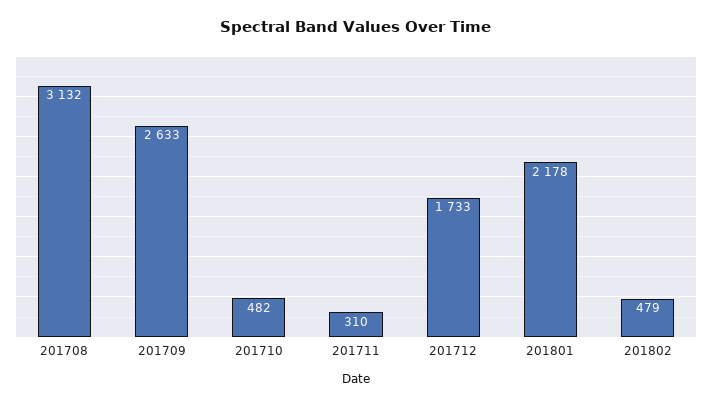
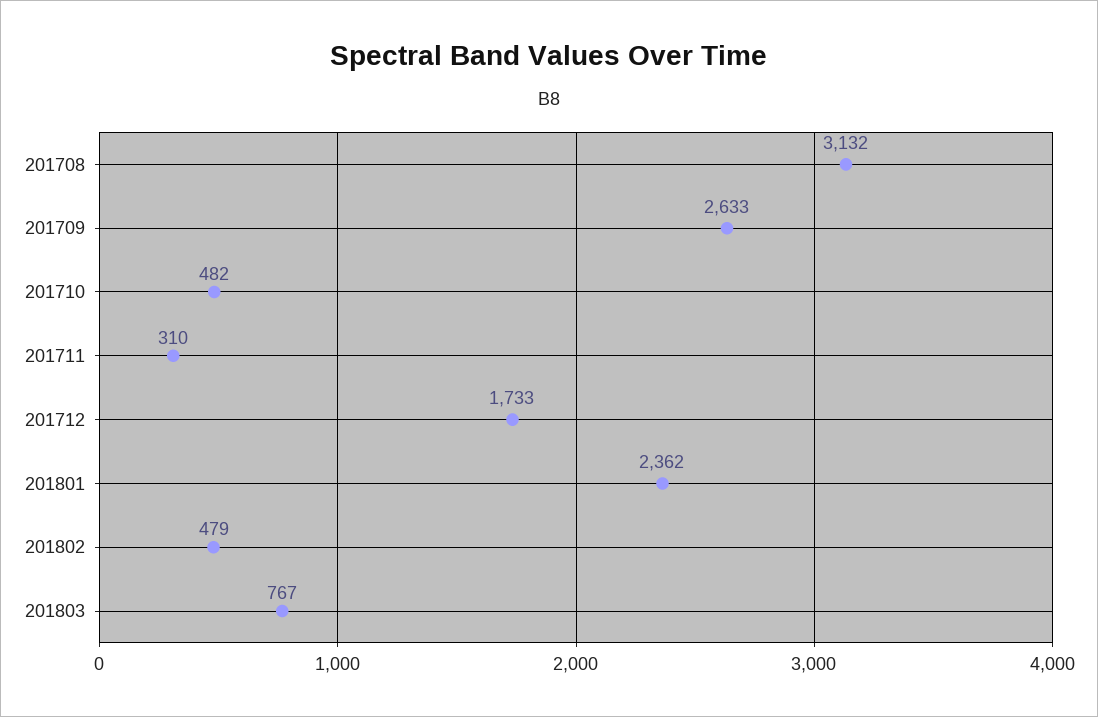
201801: 2178 -> 2362
201803: none -> 767

